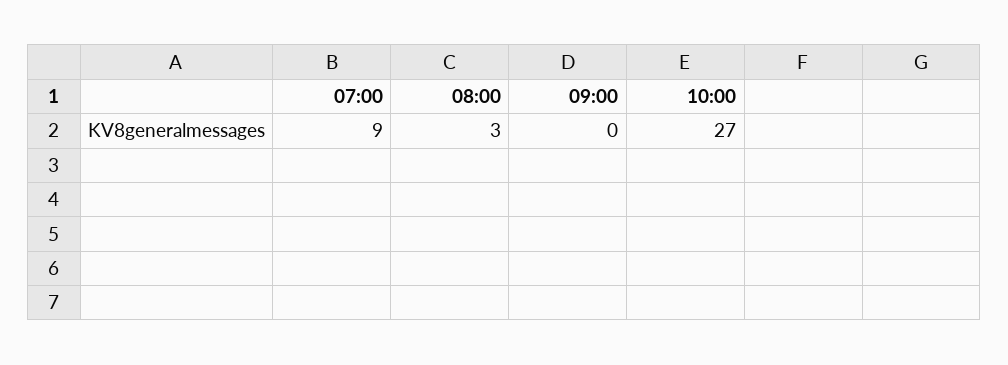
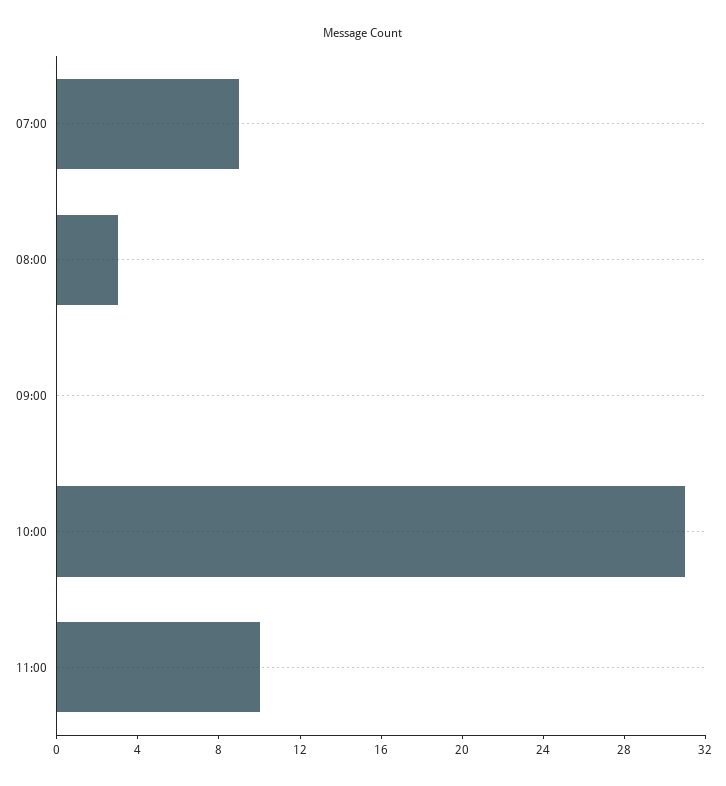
10:00: 27 -> 31
11:00: none -> 10

